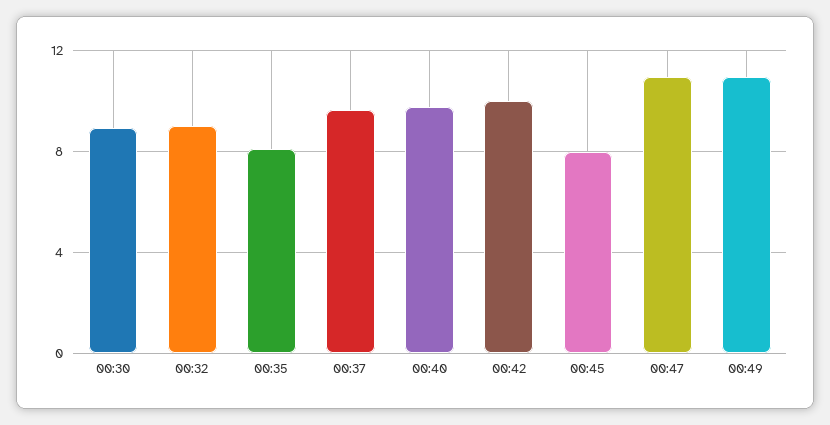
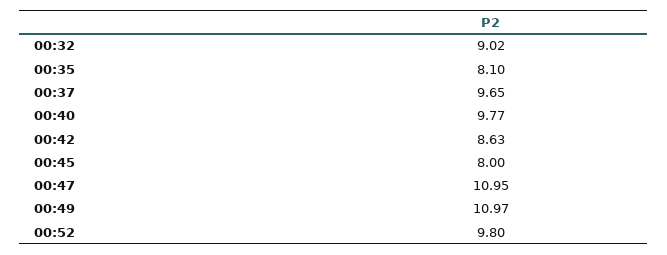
00:30: 9 -> none
00:42: 10 -> 8.63
00:52: none -> 9.8

